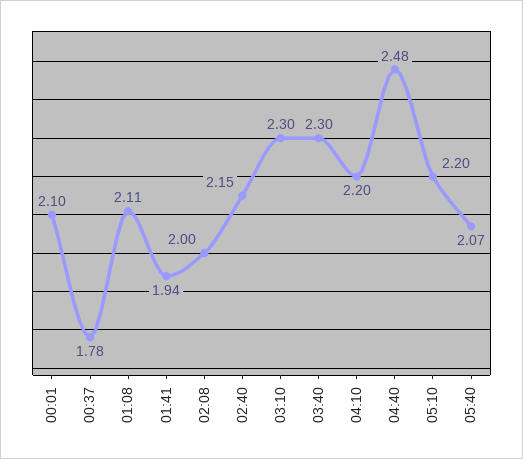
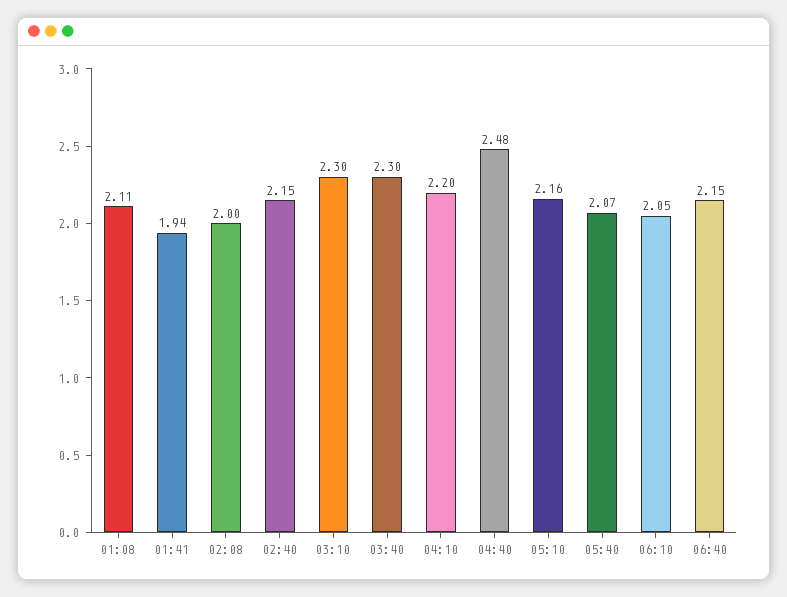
00:01: 2.1 -> none
00:37: 1.78 -> none
05:10: 2.2 -> 2.16
06:10: none -> 2.05
06:40: none -> 2.15

